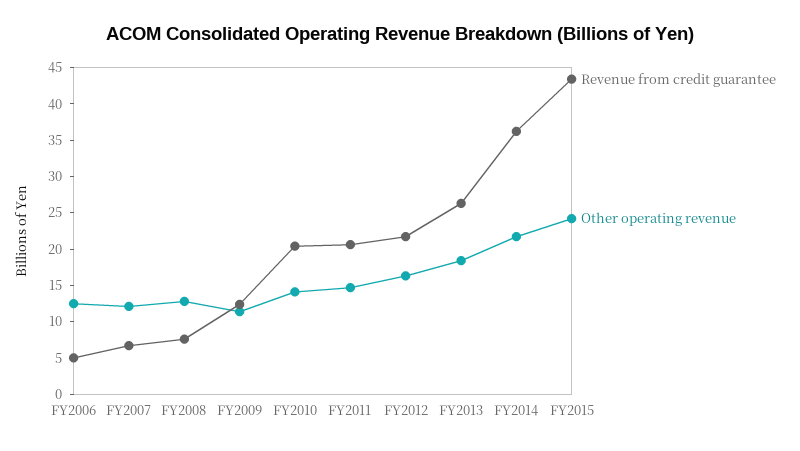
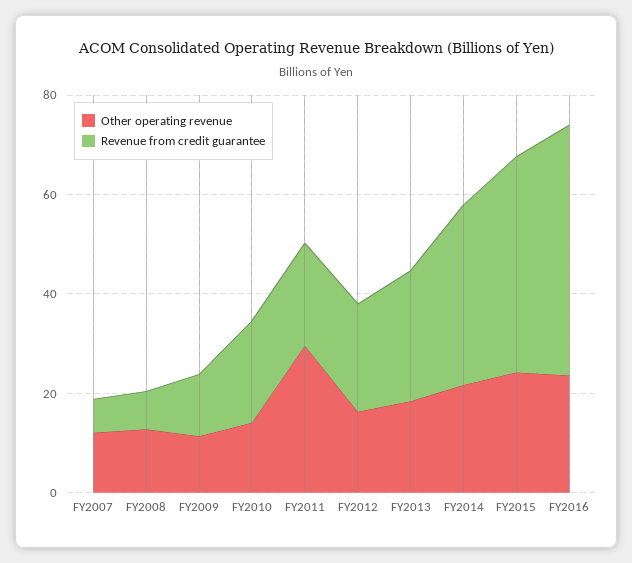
Revenue from credit guarantee, FY2006: 5 -> none
Other operating revenue, FY2006: 12.5 -> none
Other operating revenue, FY2011: 15 -> 30
Other operating revenue, FY2016: none -> 25
Revenue from credit guarantee, FY2016: none -> 50

